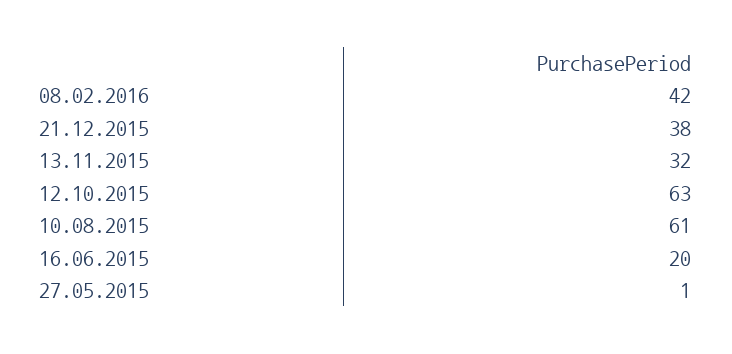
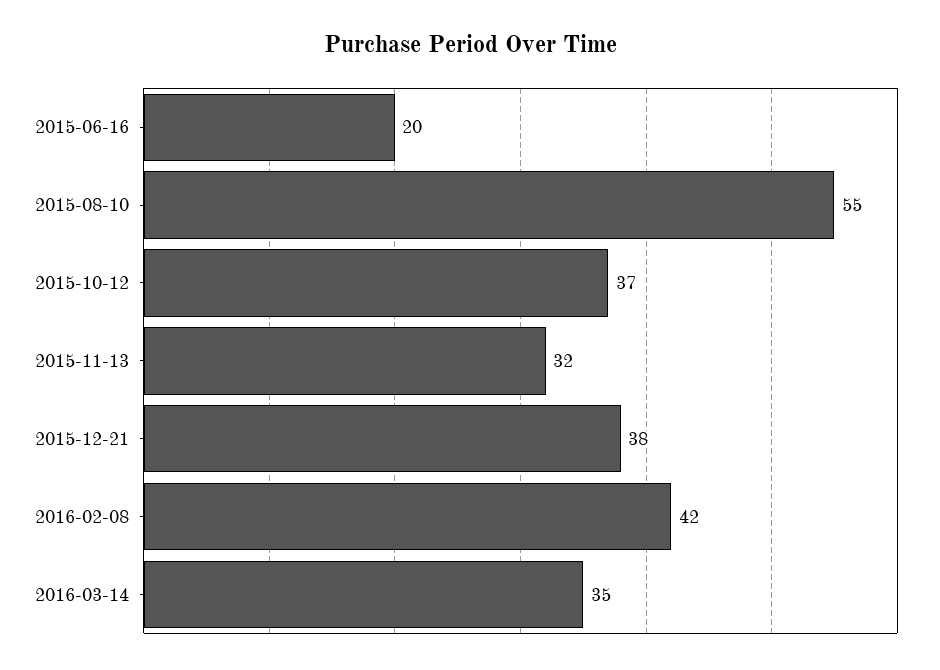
12.10.2015: 63 -> 37
10.08.2015: 61 -> 55
27.05.2015: 1 -> none
2016-03-14: none -> 35

